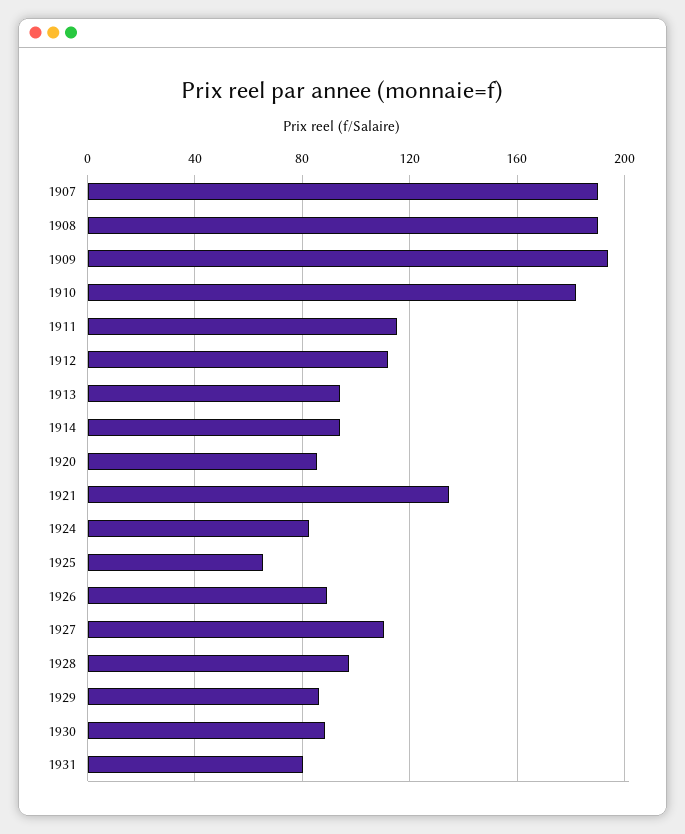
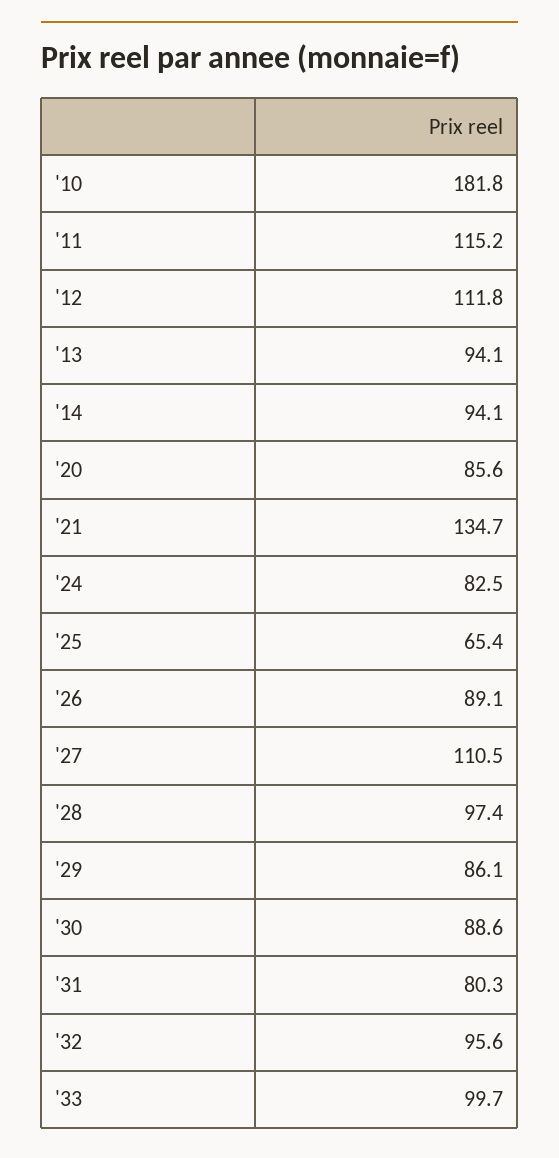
1907: 190 -> none
1908: 190 -> none
1909: 195 -> none
'32: none -> 95.6
'33: none -> 99.7

